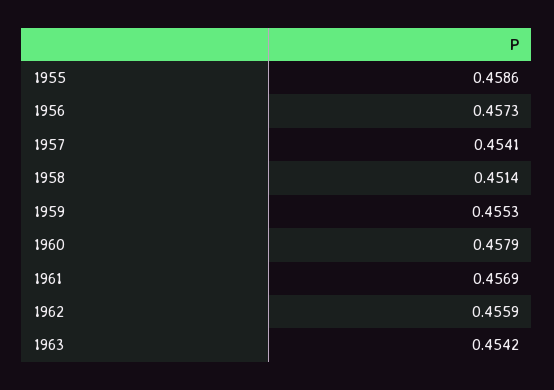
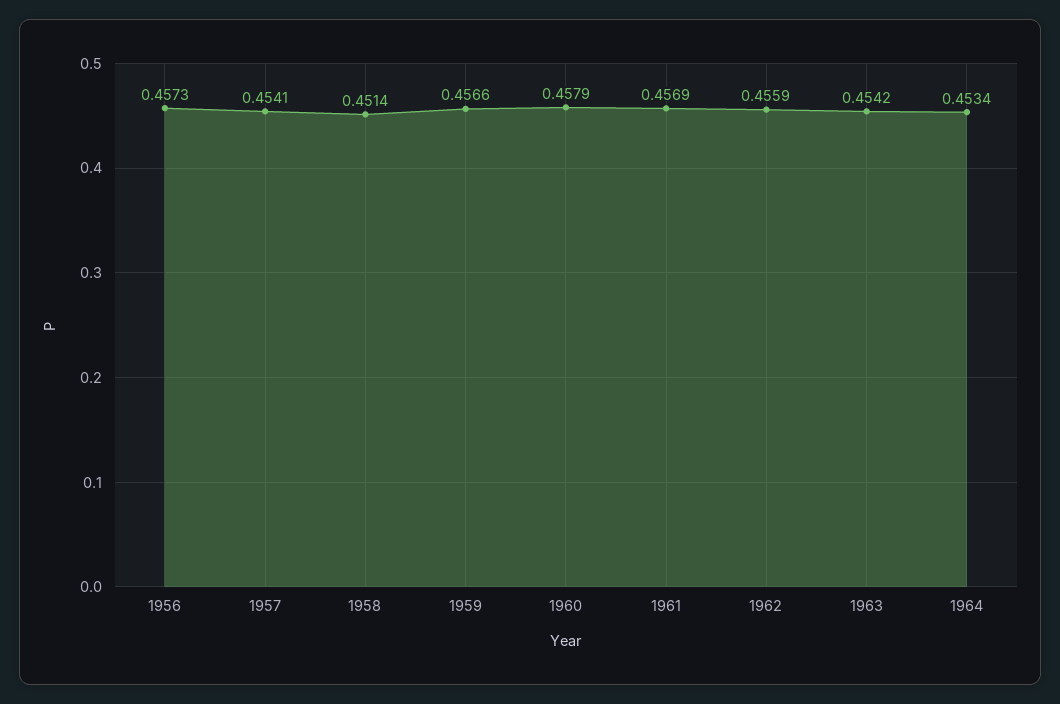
1955: 0.4586 -> none
1959: 0.4553 -> 0.4566
1964: none -> 0.4534

